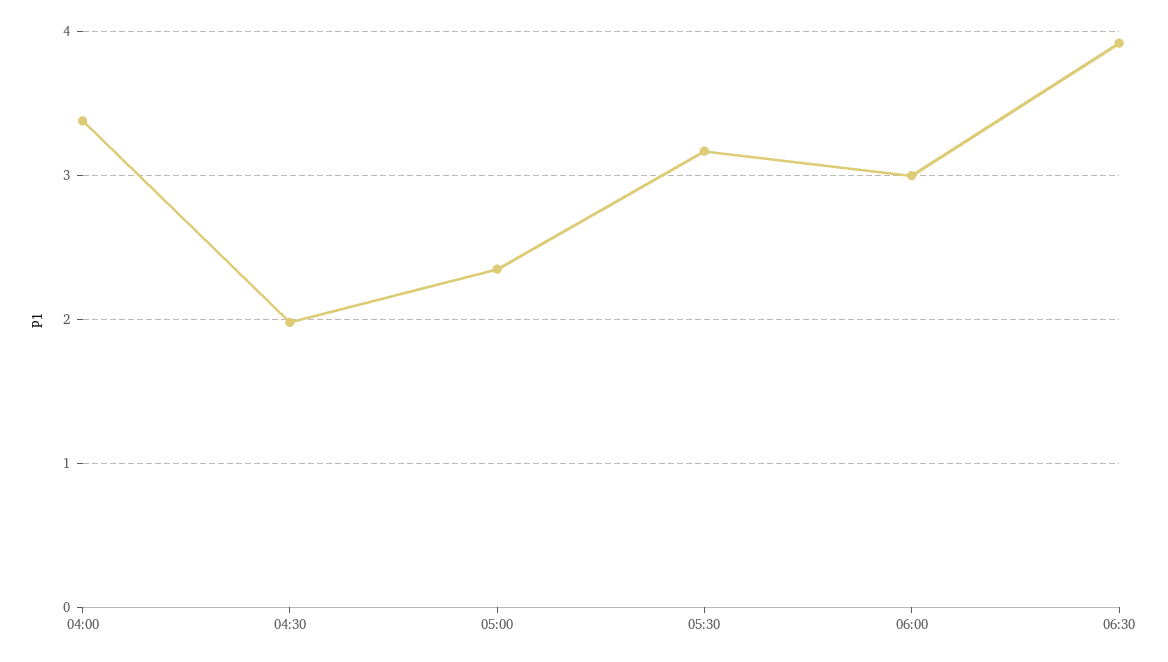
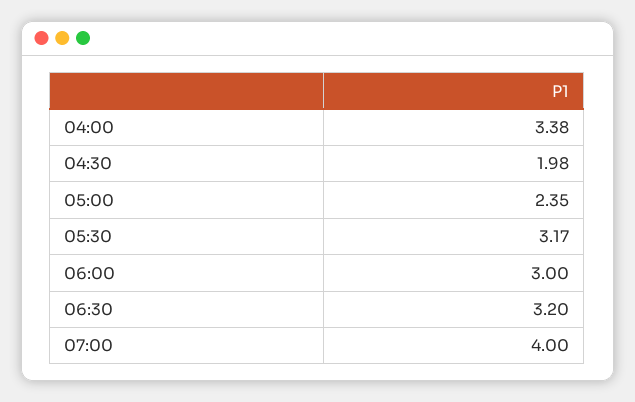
06:30: 3.9 -> 3.2
07:00: none -> 4

